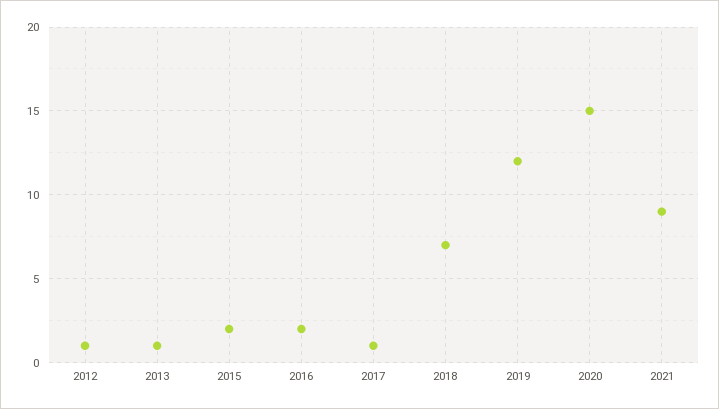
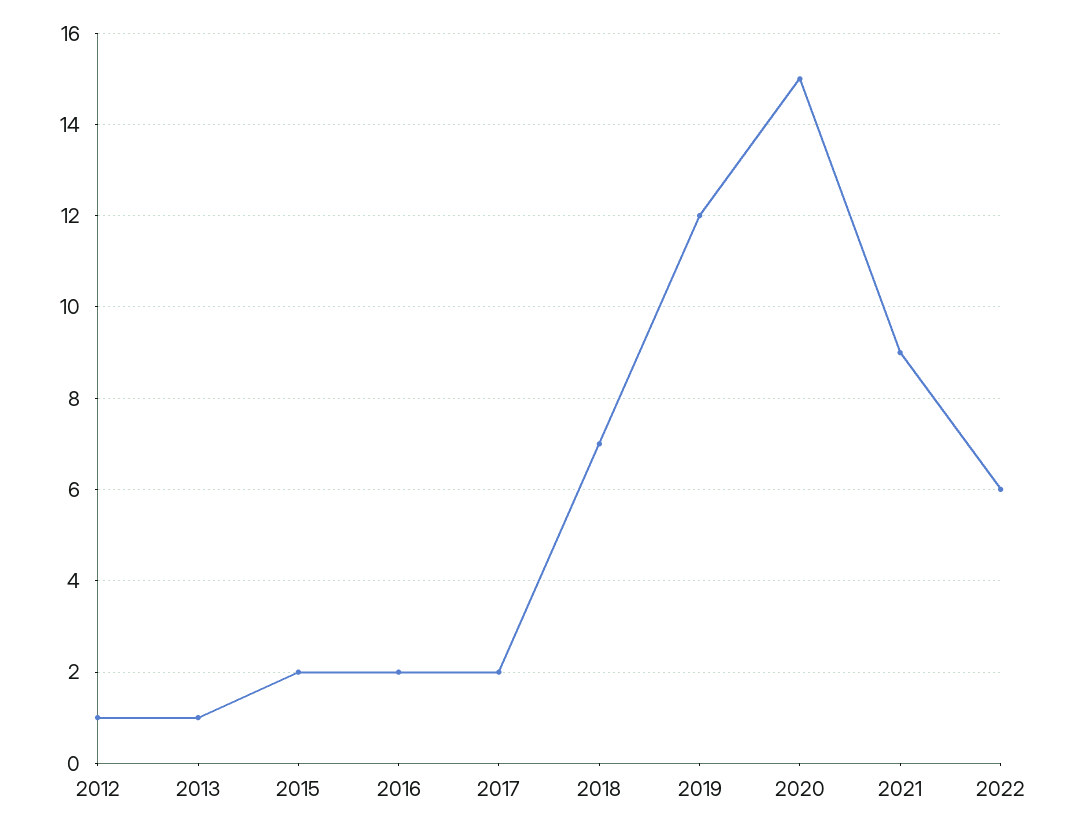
2017: 1 -> 2
2022: none -> 6

